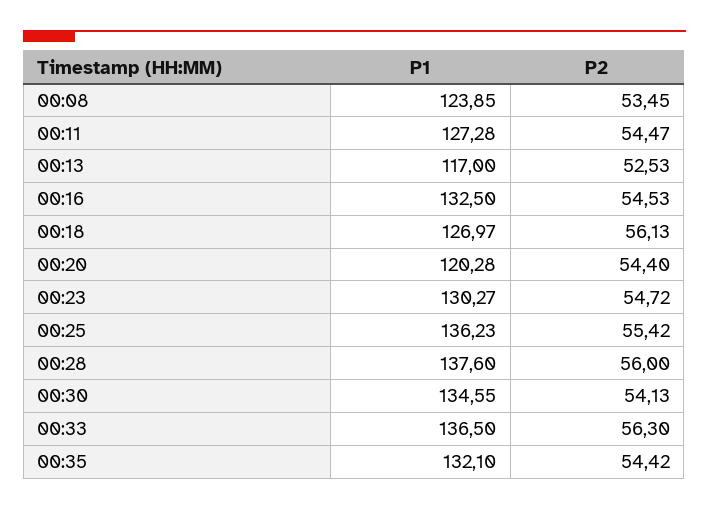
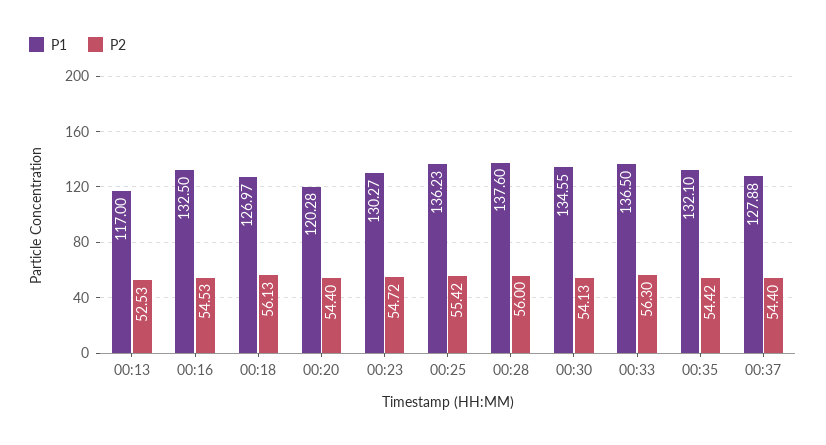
P1, 00:08: 123.85 -> none
P2, 00:08: 53.45 -> none
P1, 00:11: 127.28 -> none
P2, 00:11: 54.47 -> none
P1, 00:37: none -> 127.88
P2, 00:37: none -> 54.4

